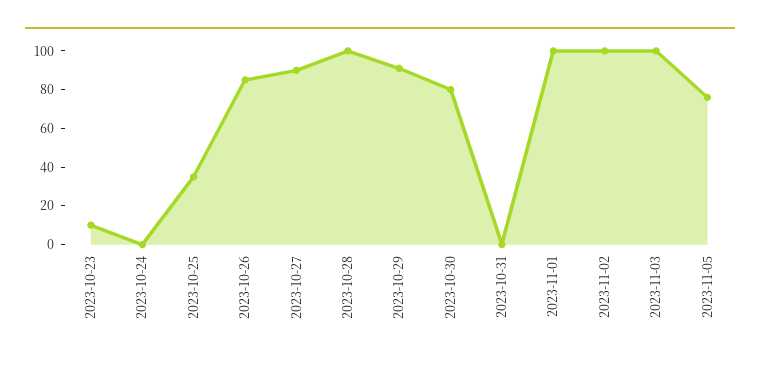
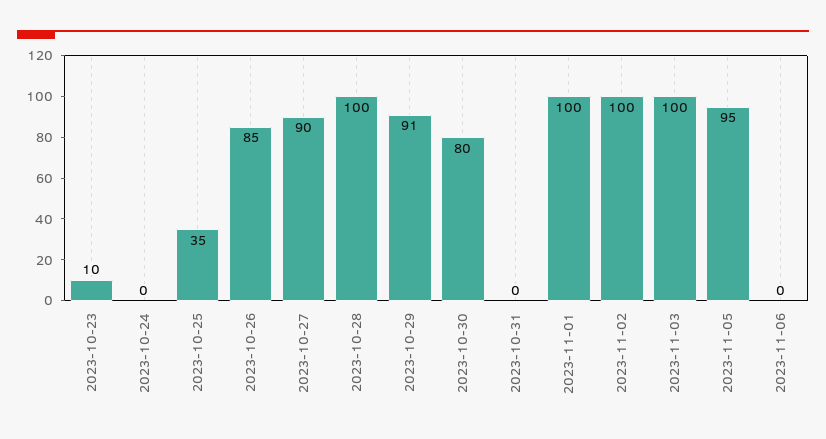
2023-11-05: 75 -> 95
2023-11-06: none -> 0

